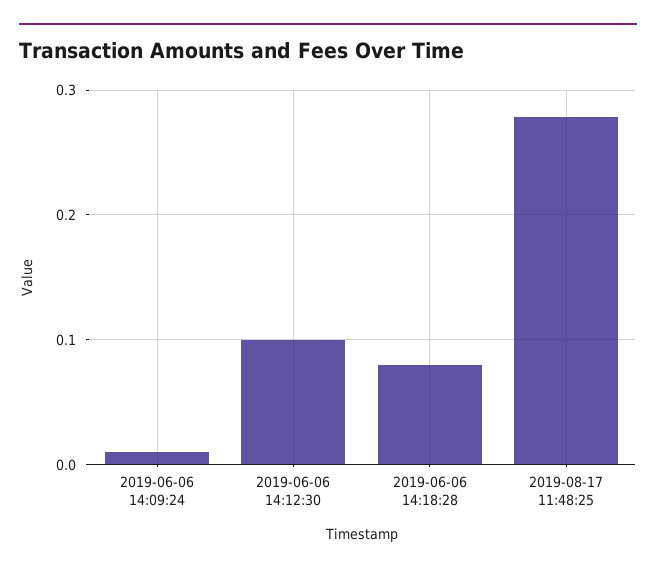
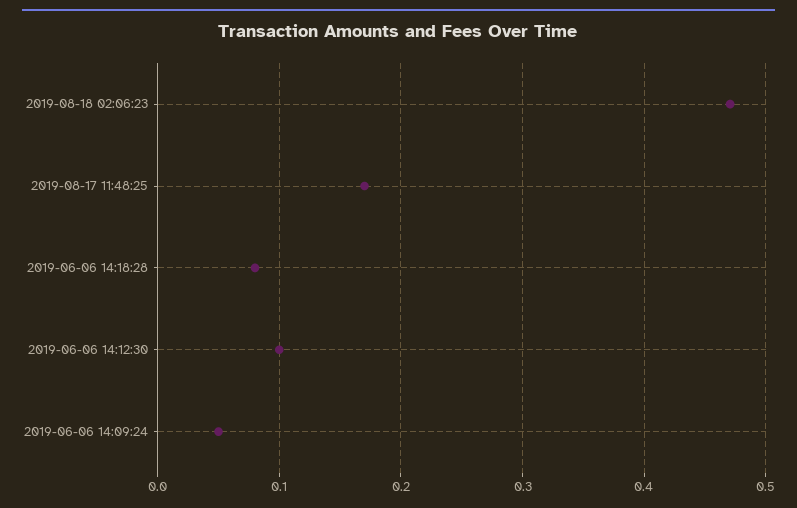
2019-06-06 14:09:24: 0.01 -> 0.05
2019-08-17 11:48:25: 0.28 -> 0.17
2019-08-18 02:06:23: none -> 0.47

